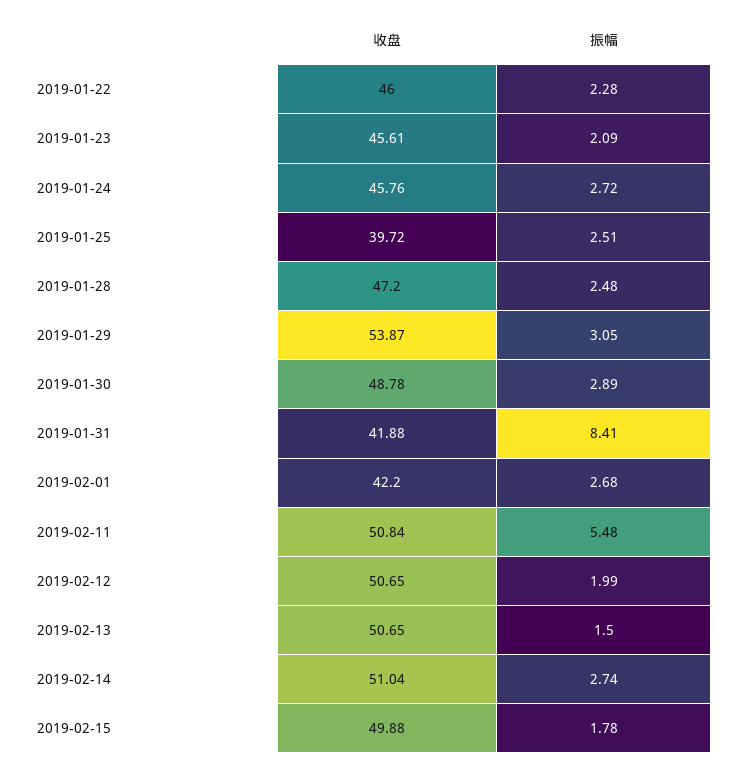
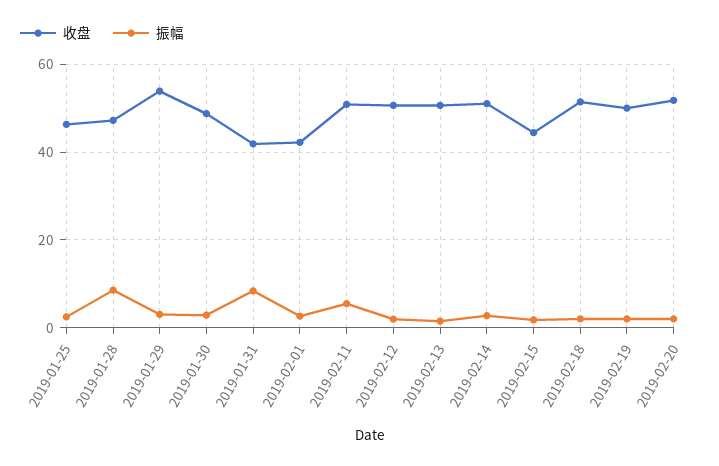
收盘, 2019-01-22: 46 -> none
振幅, 2019-01-22: 2.28 -> none
收盘, 2019-01-23: 45.61 -> none
振幅, 2019-01-23: 2.09 -> none
收盘, 2019-01-24: 45.76 -> none
振幅, 2019-01-24: 2.72 -> none
收盘, 2019-01-25: 39.72 -> 46
振幅, 2019-01-28: 2.48 -> 8
收盘, 2019-02-15: 49.88 -> 44
收盘, 2019-02-18: none -> 52
振幅, 2019-02-18: none -> 2
收盘, 2019-02-19: none -> 50
振幅, 2019-02-19: none -> 2
收盘, 2019-02-20: none -> 52
振幅, 2019-02-20: none -> 2

